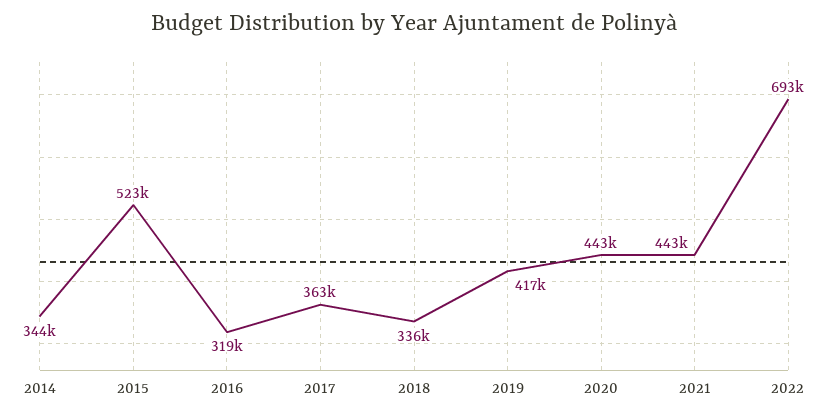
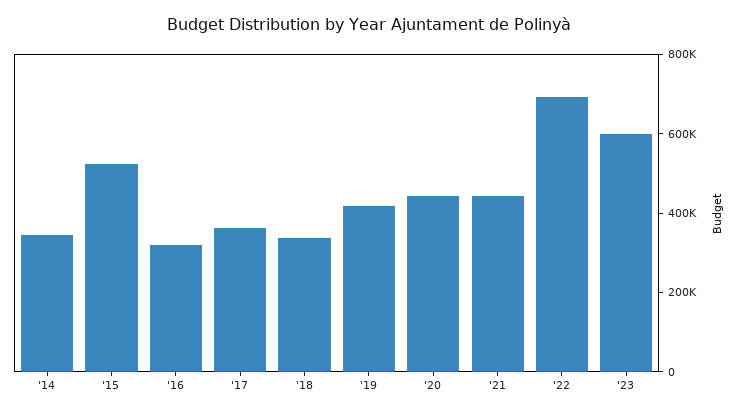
'23: none -> 600000

